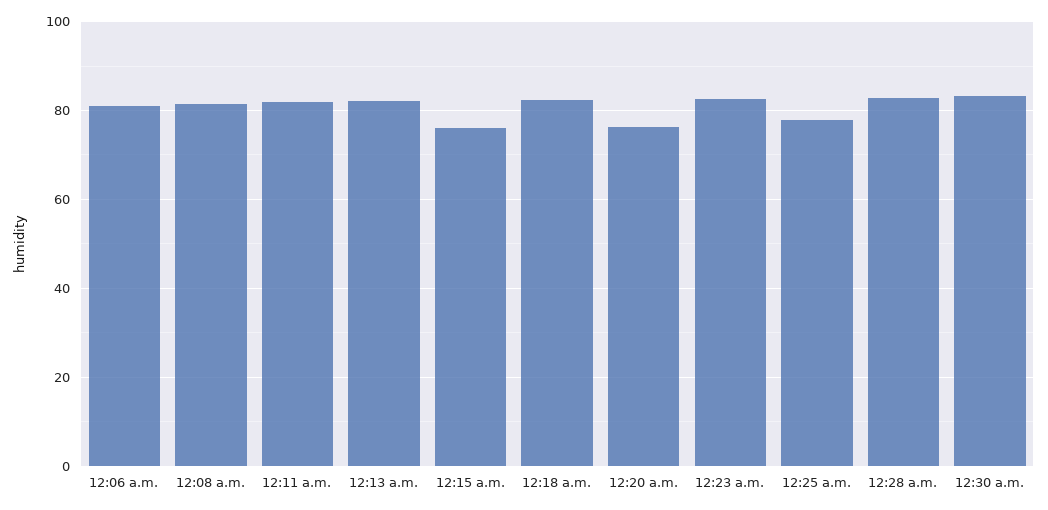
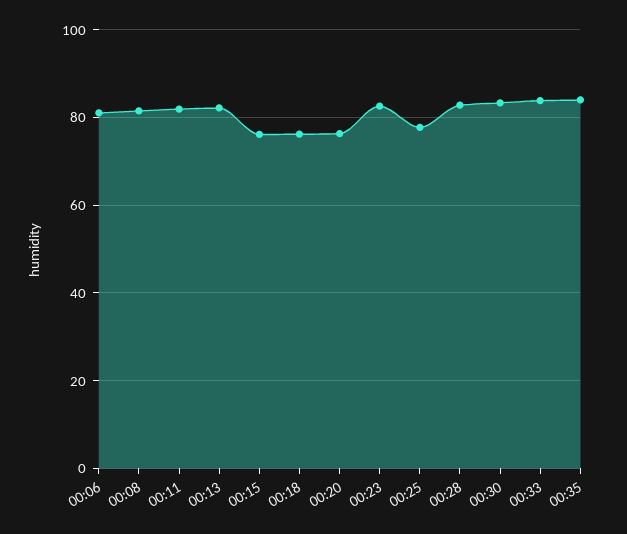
12:18 a.m.: 82 -> 76
00:33: none -> 84
00:35: none -> 84

